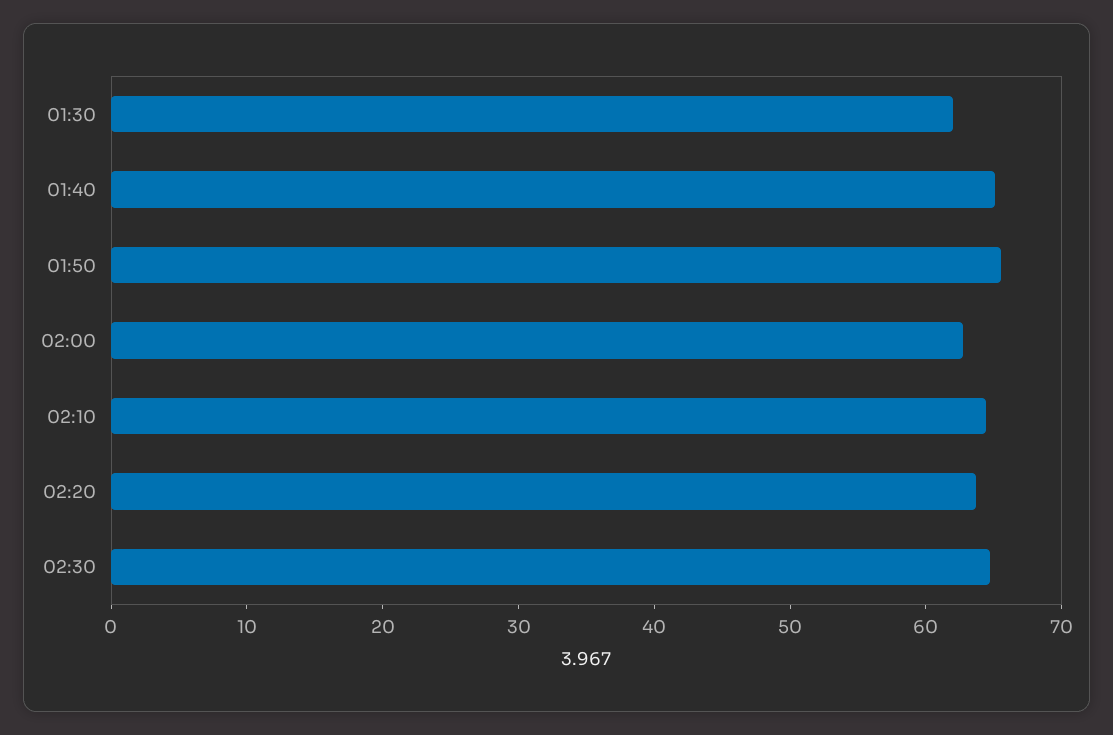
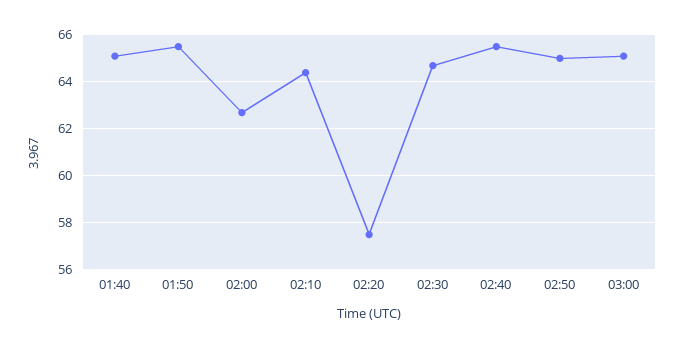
01:30: 62 -> none
02:20: 64 -> 57.5
02:40: none -> 65.5
02:50: none -> 65
03:00: none -> 65

